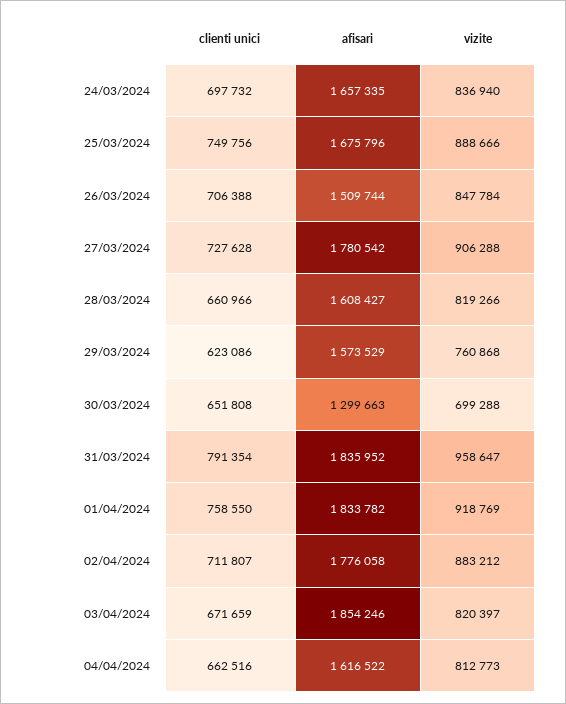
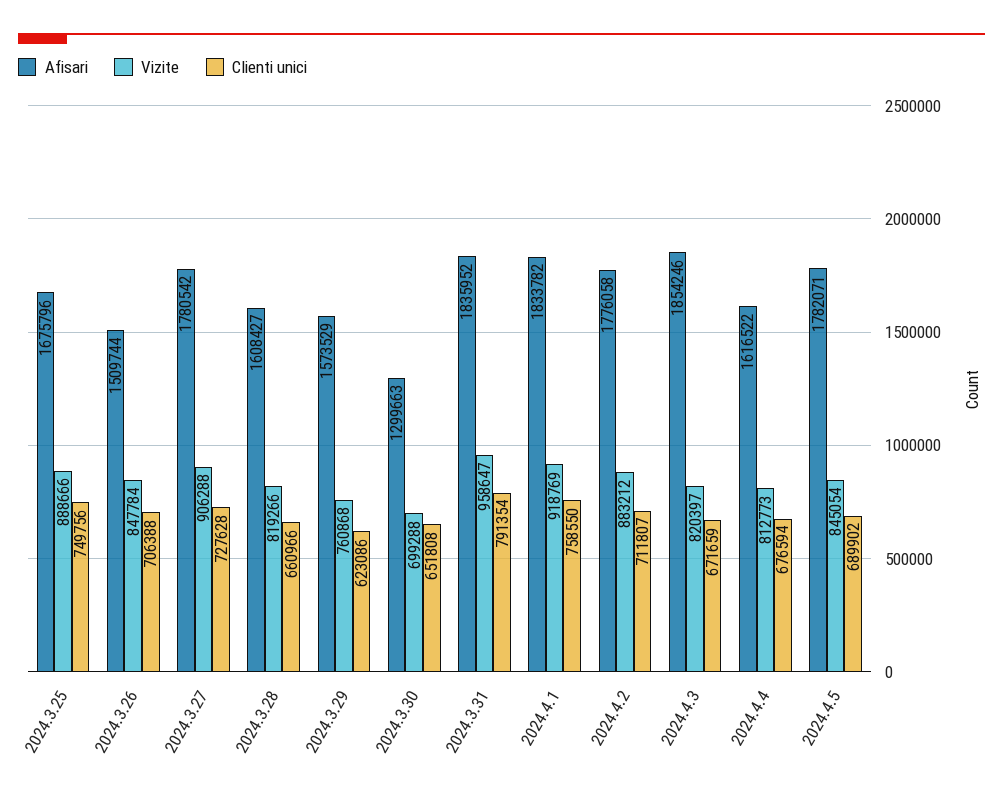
clienti unici, 24/03/2024: 697732 -> none
afisari, 24/03/2024: 1657335 -> none
vizite, 24/03/2024: 836940 -> none
clienti unici, 04/04/2024: 662516 -> 676594
afisari, 2024.4.5: none -> 1782071
vizite, 2024.4.5: none -> 845054
clienti unici, 2024.4.5: none -> 689902

